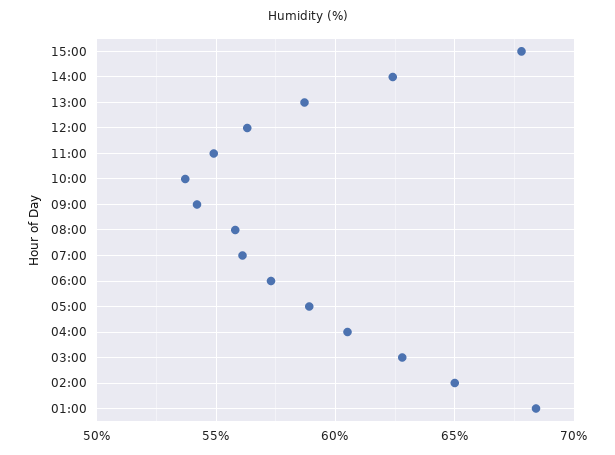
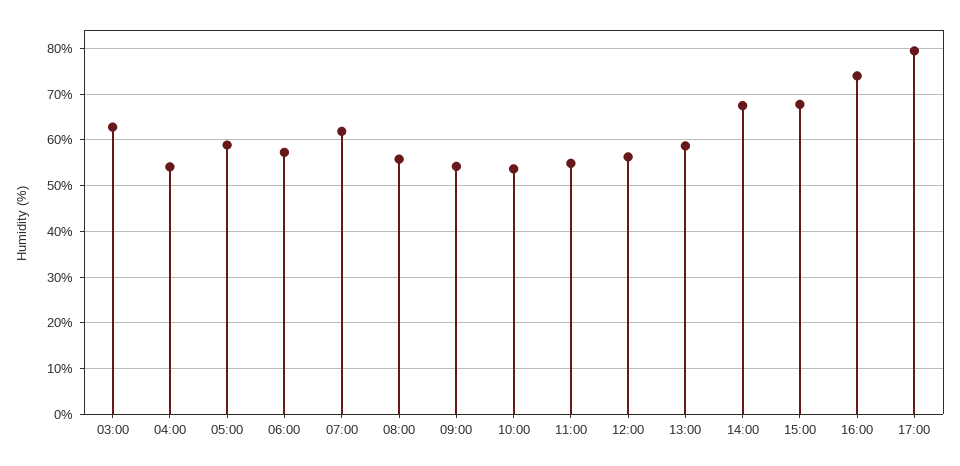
14:00: 62.5 -> 68
07:00: 56 -> 62
04:00: 60.5 -> 54
02:00: 65 -> none
01:00: 68.5 -> none
16:00: none -> 74
17:00: none -> 80

